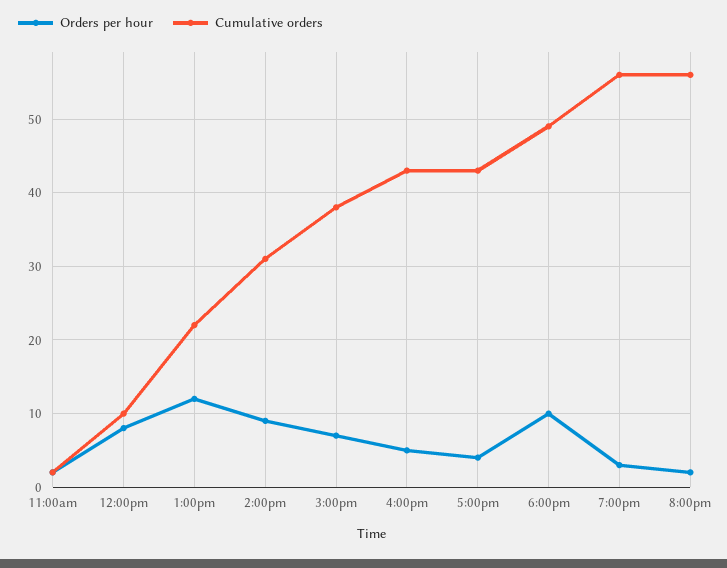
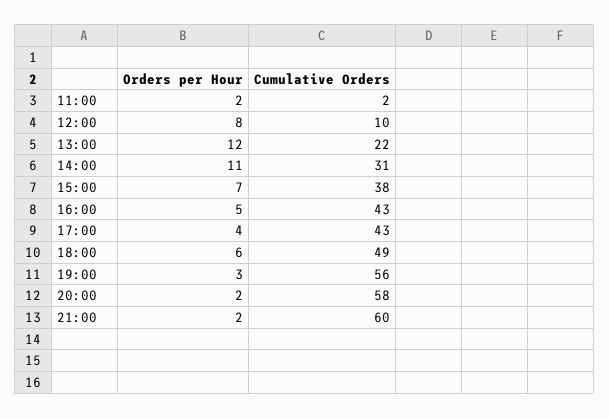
Orders per hour, 2:00pm: 9 -> 11
Orders per hour, 6:00pm: 10 -> 6
Cumulative orders, 8:00pm: 56 -> 58
Orders per hour, 21:00: none -> 2
Cumulative orders, 21:00: none -> 60

